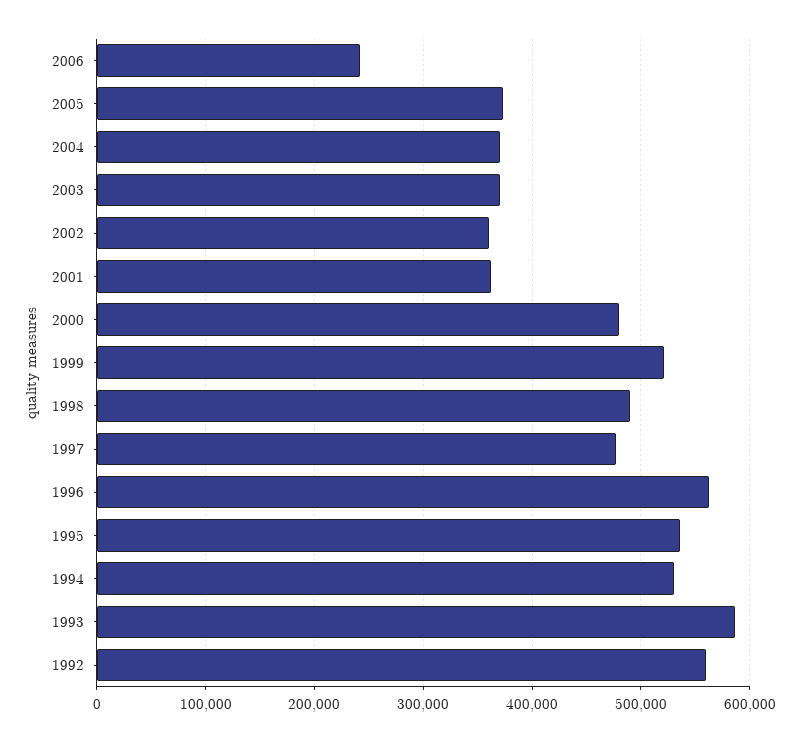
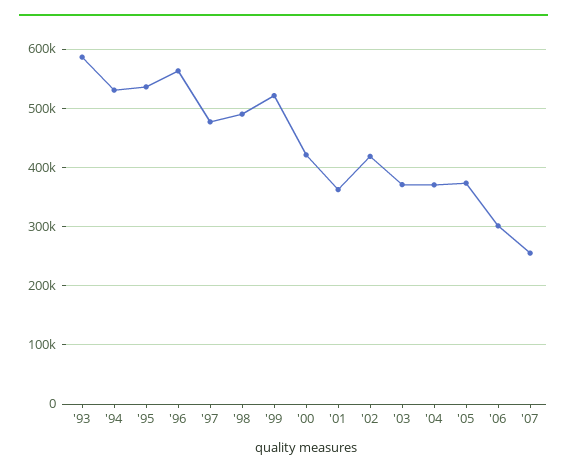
2006: 240000 -> 300000
2002: 360000 -> 420000
2000: 480000 -> 420000
1992: 560000 -> none
'07: none -> 260000

